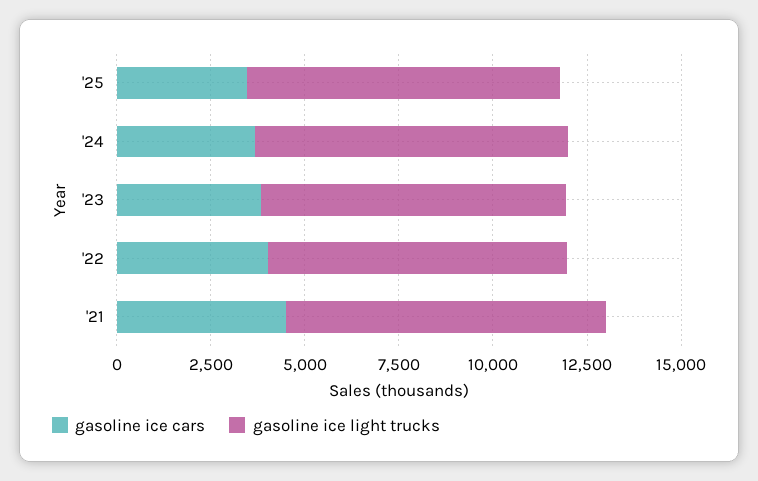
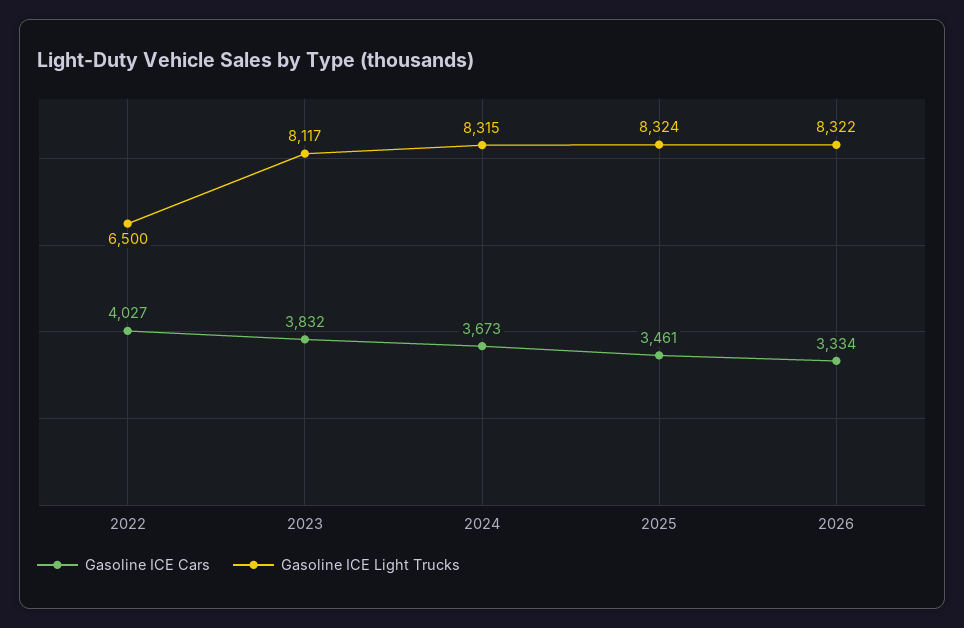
gasoline ice light trucks, '22: 8000 -> 6500
gasoline ice cars, '21: 4500 -> none
gasoline ice light trucks, '21: 8500 -> none
gasoline ice cars, 2026: none -> 3334
gasoline ice light trucks, 2026: none -> 8322

